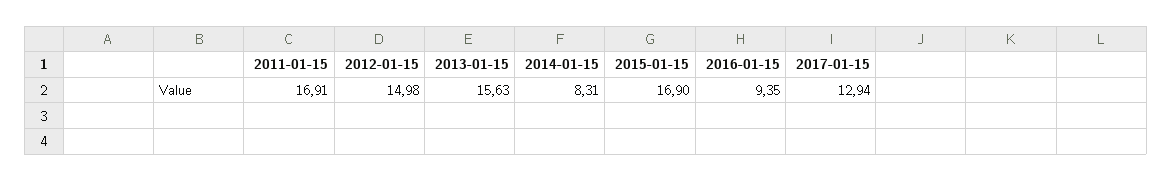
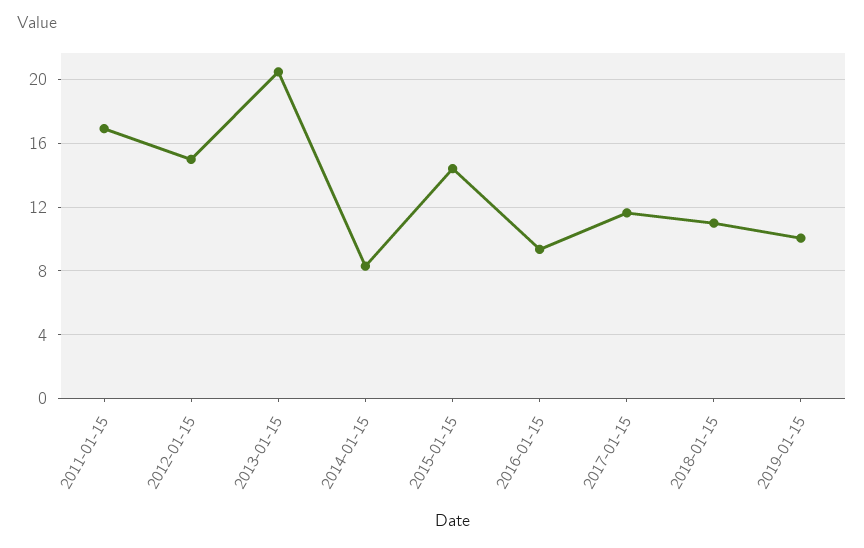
2013-01-15: 15.63 -> 20.5
2015-01-15: 16.9 -> 14.5
2017-01-15: 12.94 -> 11.5
2018-01-15: none -> 11
2019-01-15: none -> 10

